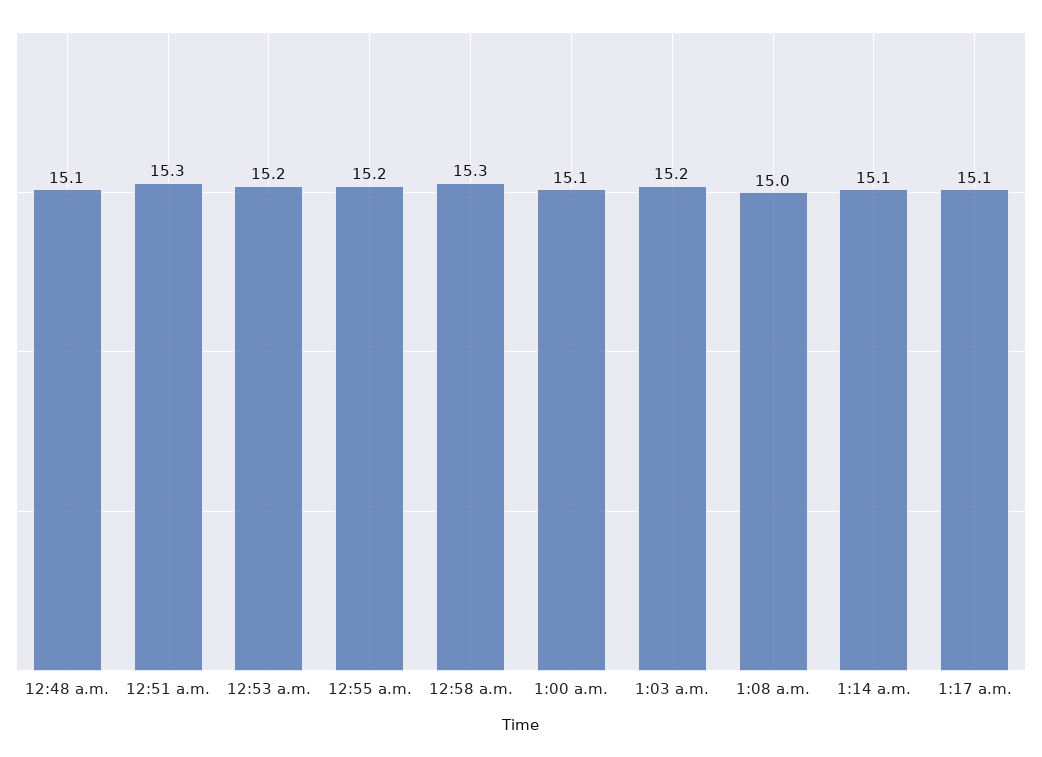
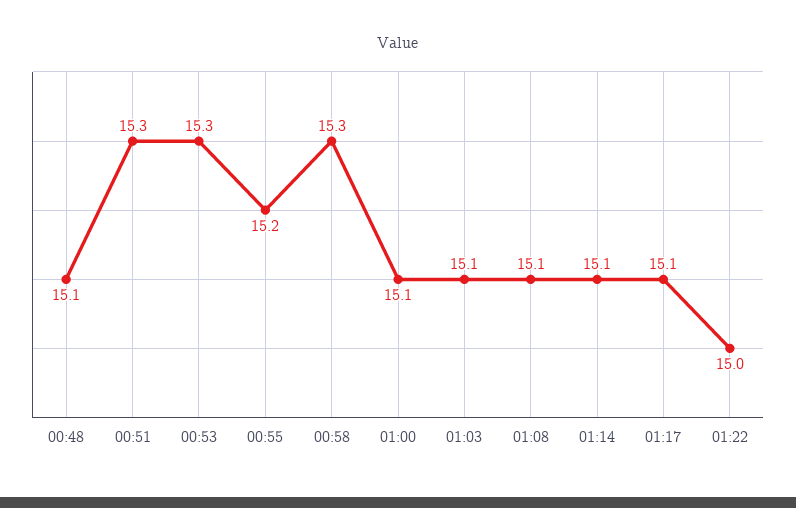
12:53 a.m.: 15.2 -> 15.3
1:03 a.m.: 15.2 -> 15.1
1:08 a.m.: 15 -> 15.1
01:22: none -> 15

